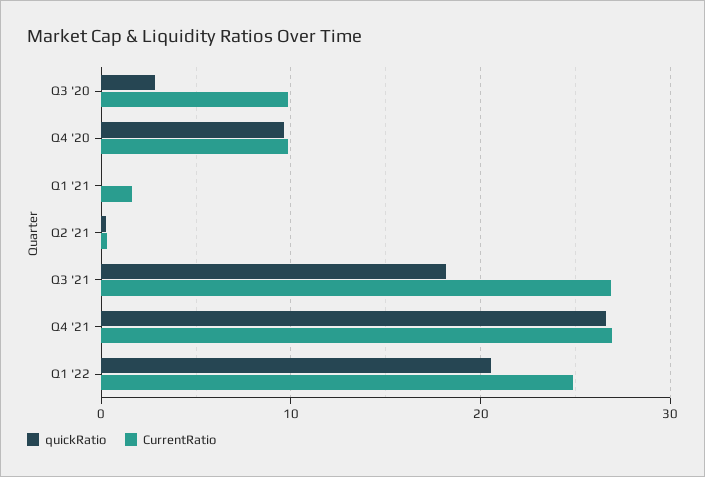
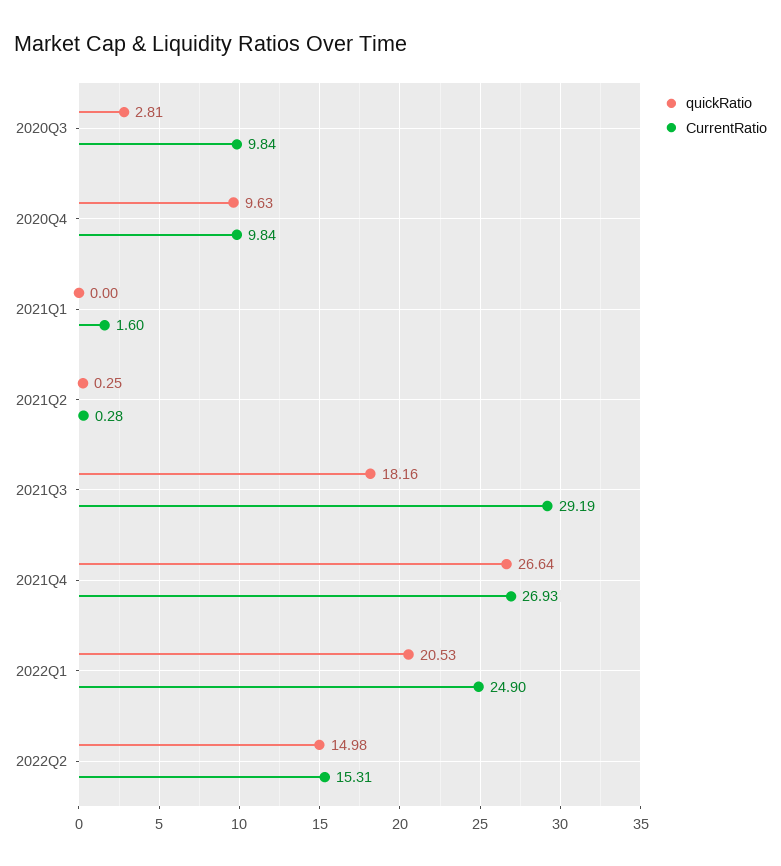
CurrentRatio, Q3 '21: 27 -> 29.19
quickRatio, 2022Q2: none -> 14.98
CurrentRatio, 2022Q2: none -> 15.31

